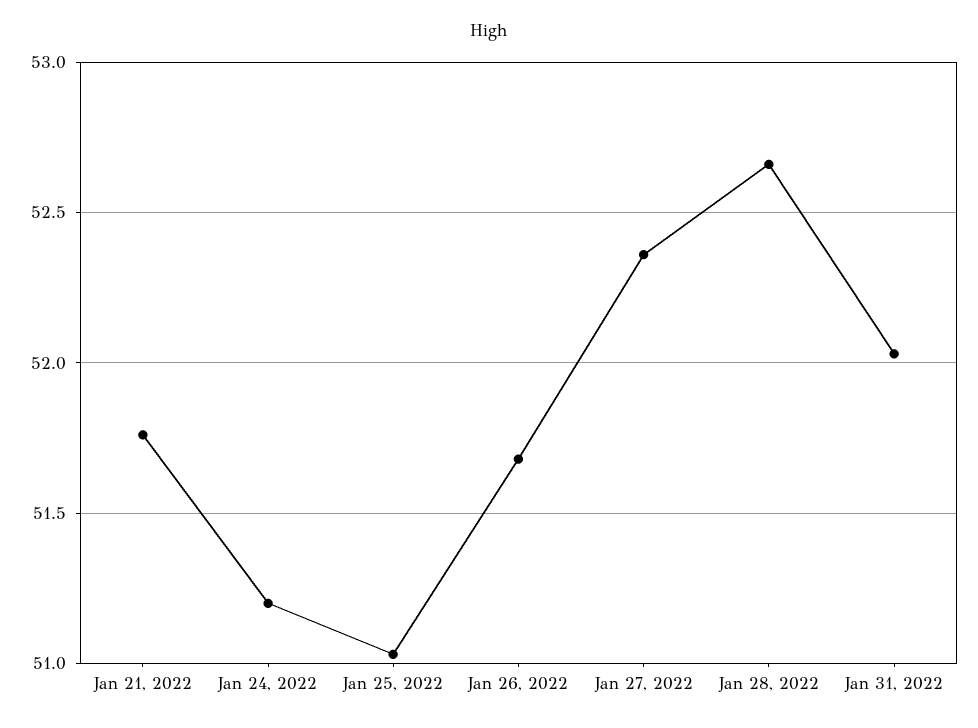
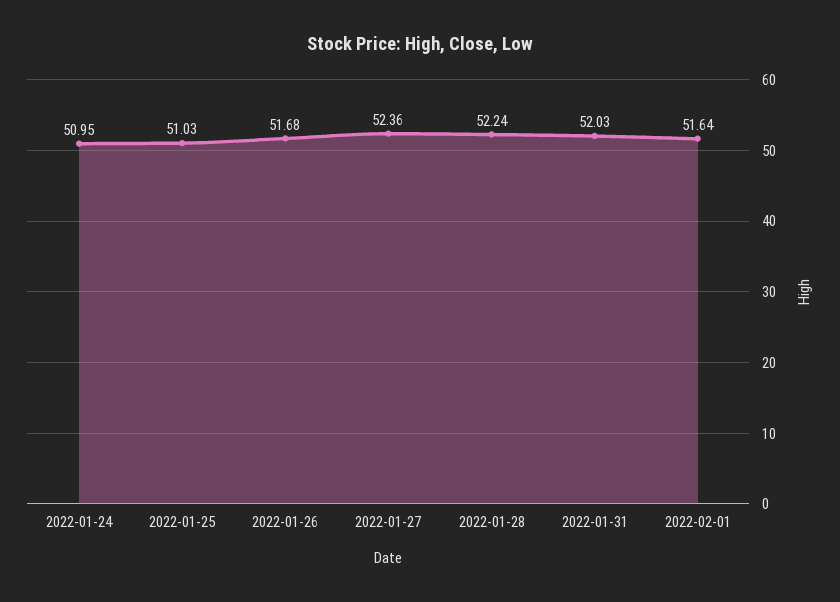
Jan 21, 2022: 51.75 -> none
Jan 24, 2022: 51.2 -> 50.95
Jan 28, 2022: 52.65 -> 52.24
2022-02-01: none -> 51.64

